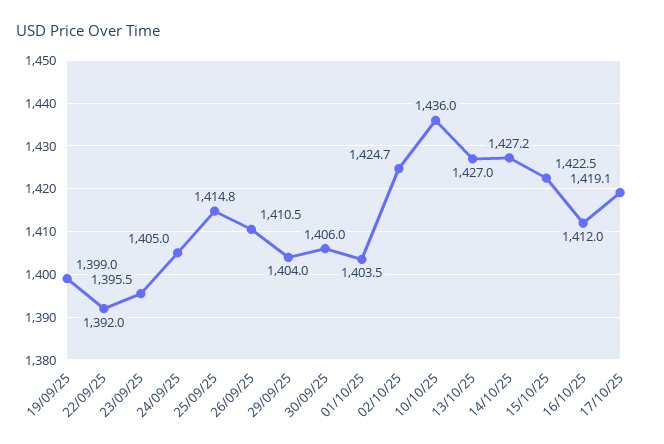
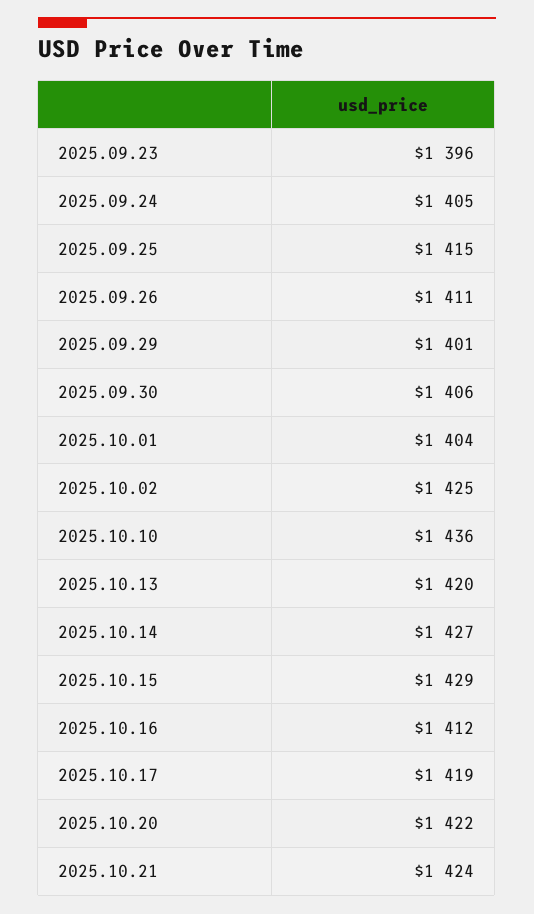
19/09/25: 1399 -> none
22/09/25: 1392 -> none
29/09/25: 1404 -> 1401
13/10/25: 1427 -> 1420
15/10/25: 1422.5 -> 1429
2025.10.20: none -> 1422
2025.10.21: none -> 1424

